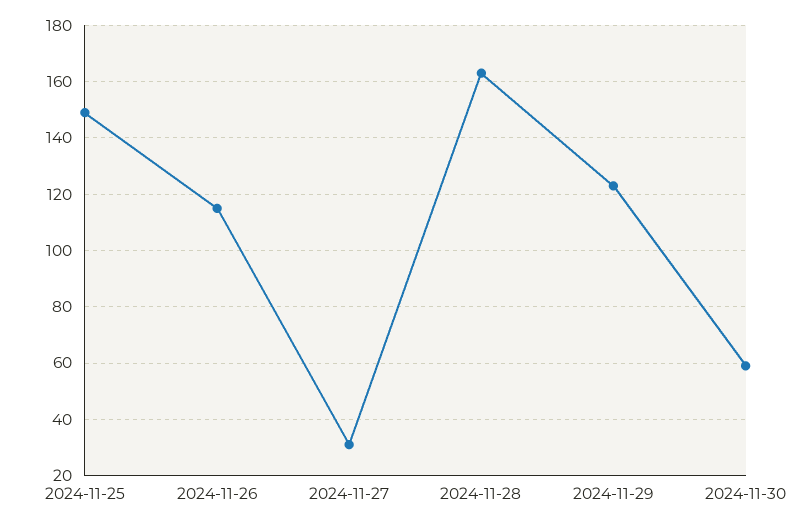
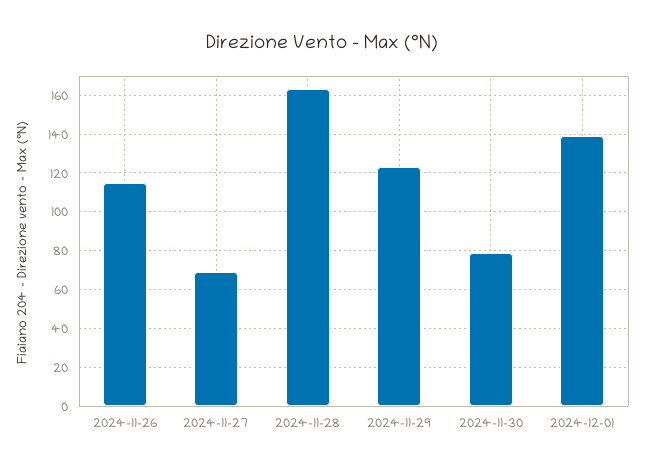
2024-11-25: 150 -> none
2024-11-27: 30 -> 70
2024-11-30: 60 -> 80
2024-12-01: none -> 140

